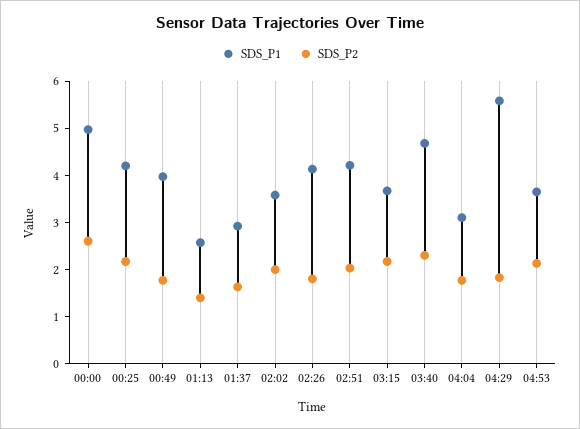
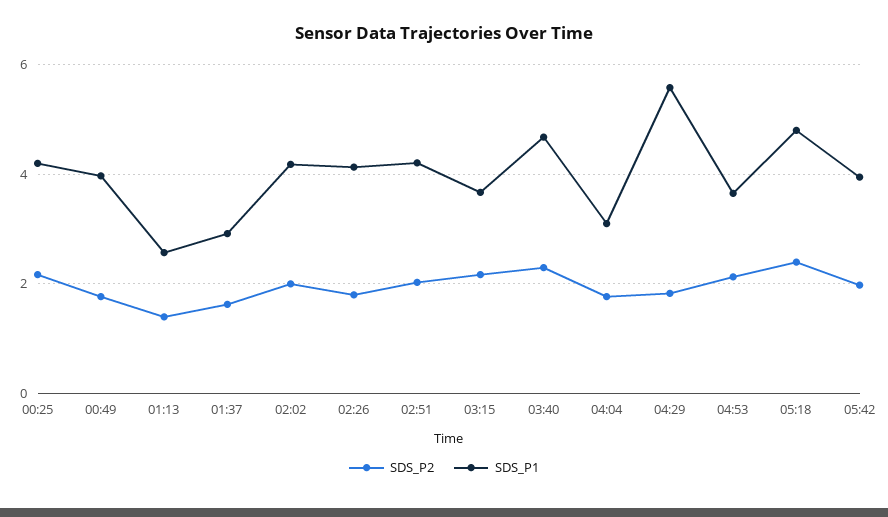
SDS_P1, 00:00: 5 -> none
SDS_P2, 00:00: 2.6 -> none
SDS_P1, 02:02: 3.6 -> 4.2
SDS_P2, 05:18: none -> 2.4
SDS_P1, 05:18: none -> 4.8
SDS_P2, 05:42: none -> 2
SDS_P1, 05:42: none -> 4

